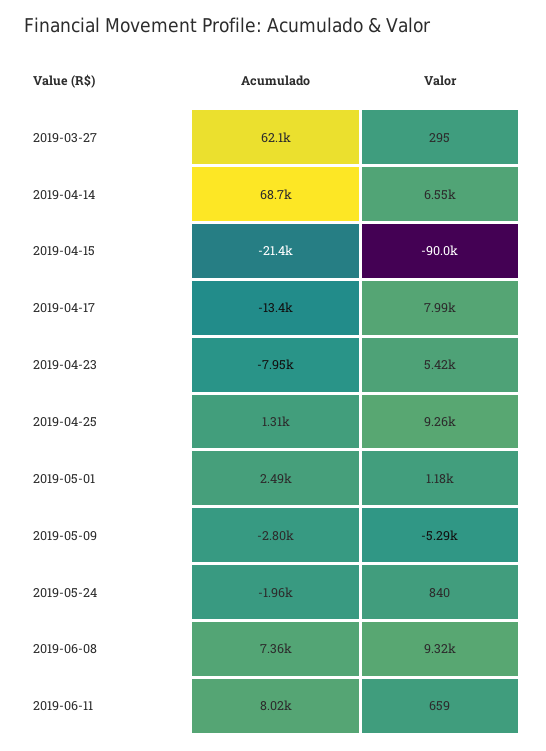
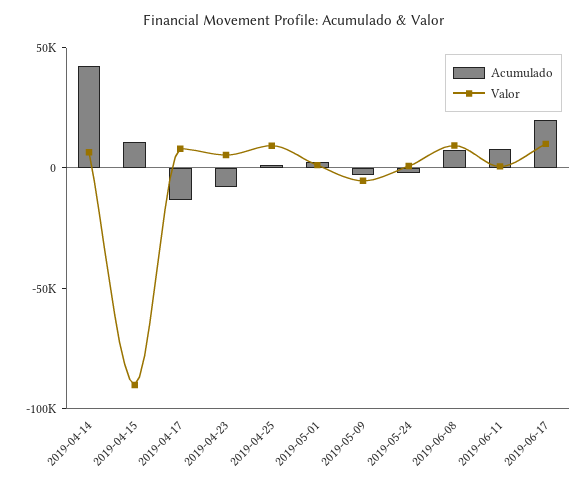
Acumulado, 2019-03-27: 62100 -> none
Valor, 2019-03-27: 295 -> none
Acumulado, 2019-04-14: 68700 -> 40000
Acumulado, 2019-04-15: -21400 -> 10000
Acumulado, 2019-06-17: none -> 20000
Valor, 2019-06-17: none -> 10000

